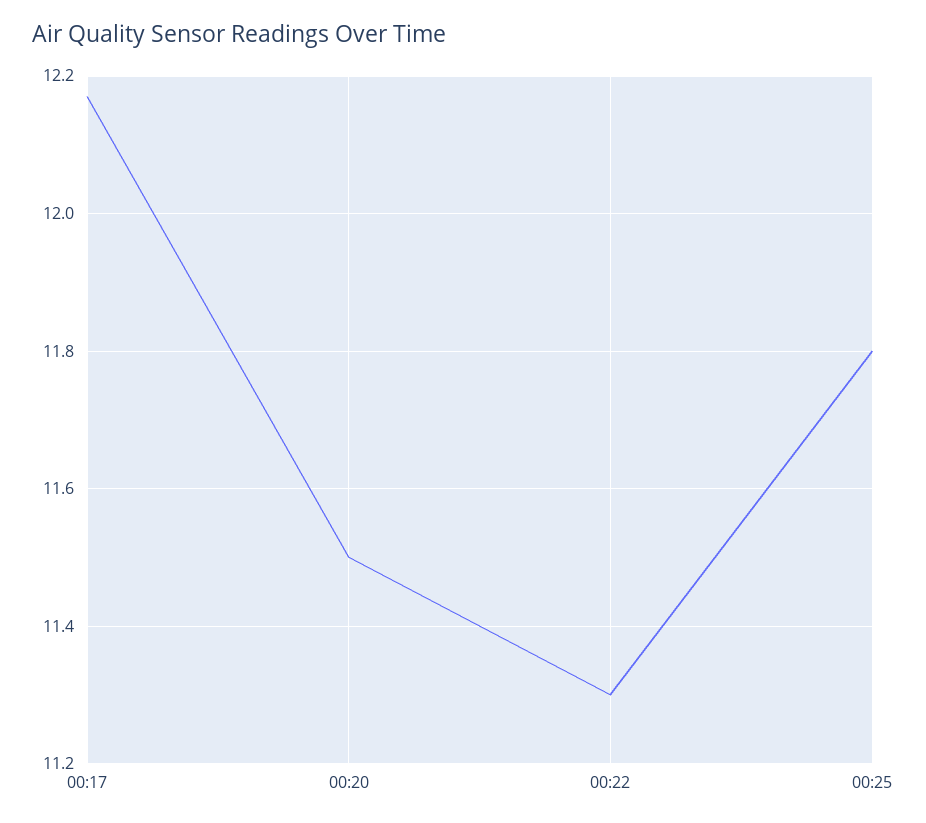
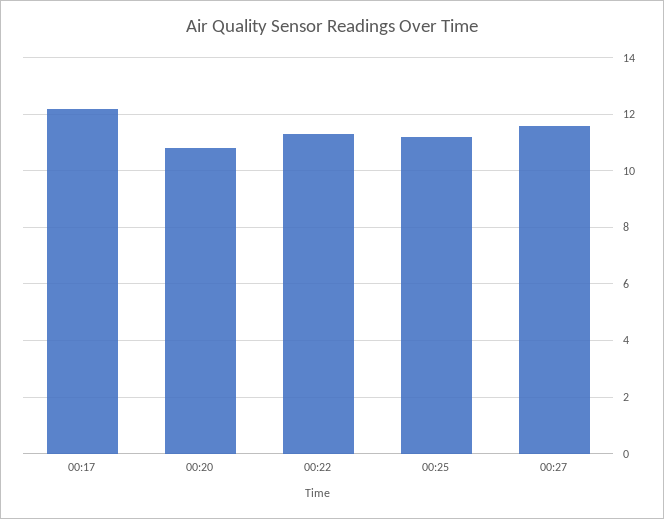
00:20: 11.5 -> 10.75
00:25: 11.8 -> 11.25
00:27: none -> 11.5

